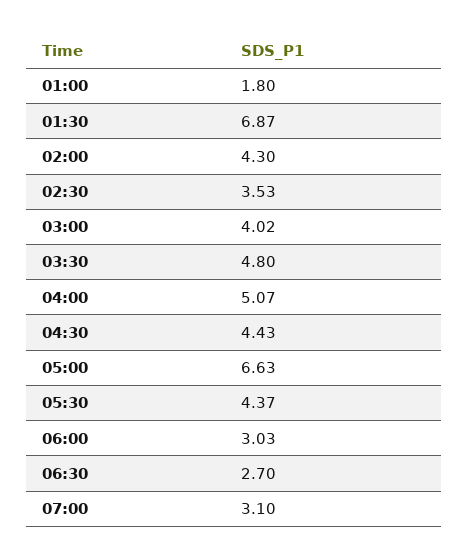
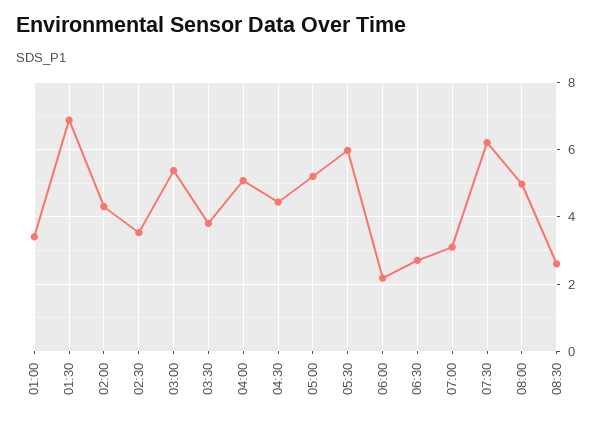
01:00: 1.8 -> 3.4
03:00: 4.02 -> 5.4
03:30: 4.8 -> 3.8
05:00: 6.63 -> 5.2
05:30: 4.37 -> 6
06:00: 3.03 -> 2.2
07:30: none -> 6.2
08:00: none -> 5
08:30: none -> 2.6

